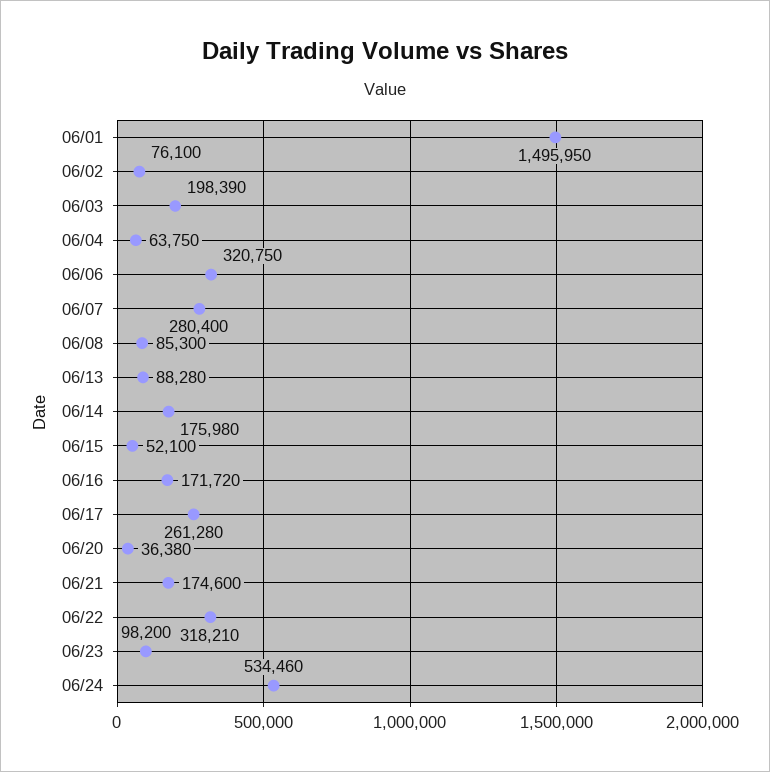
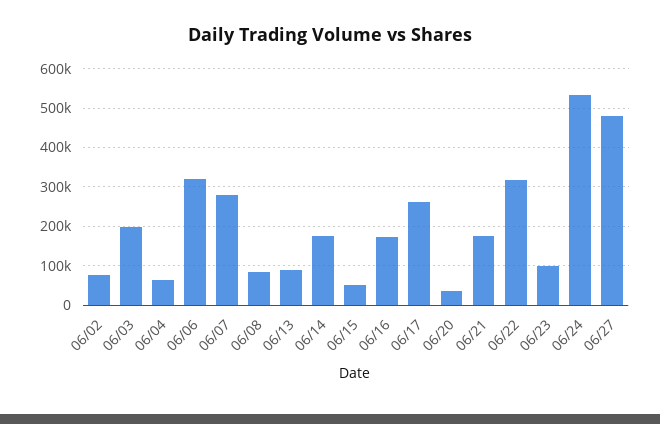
06/01: 1495950 -> none
06/27: none -> 480000

